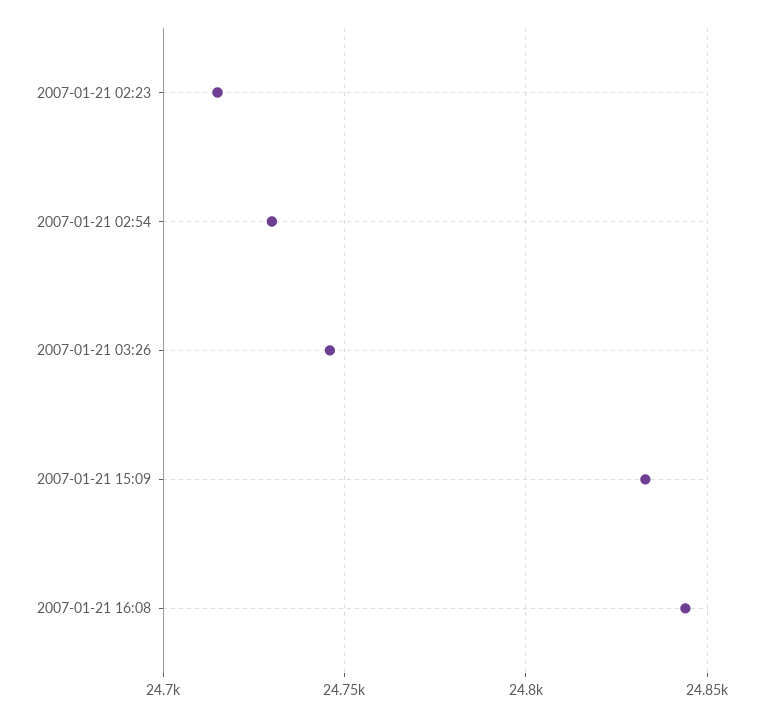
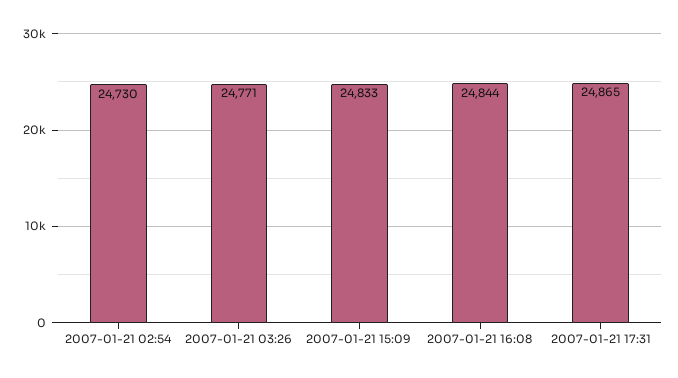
2007-01-21 02:23: 24715 -> none
2007-01-21 03:26: 24745 -> 24771
2007-01-21 17:31: none -> 24865

